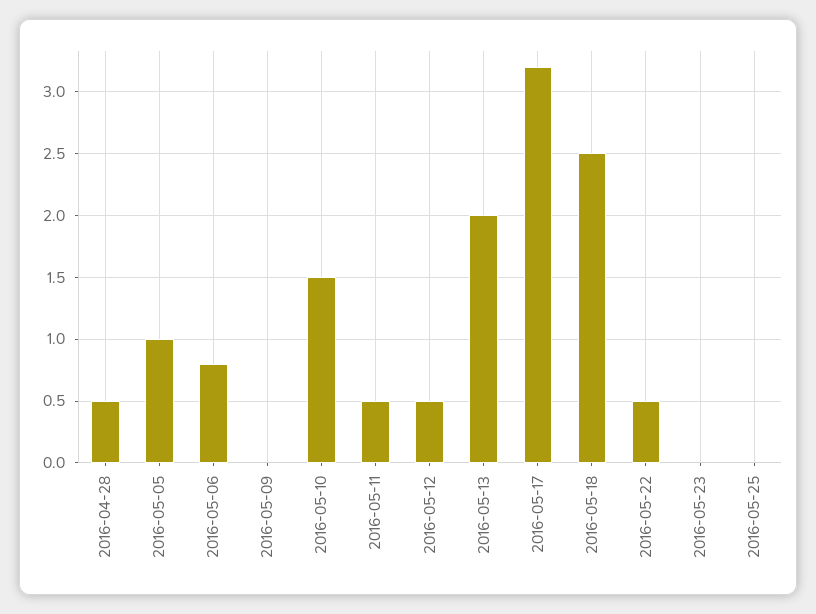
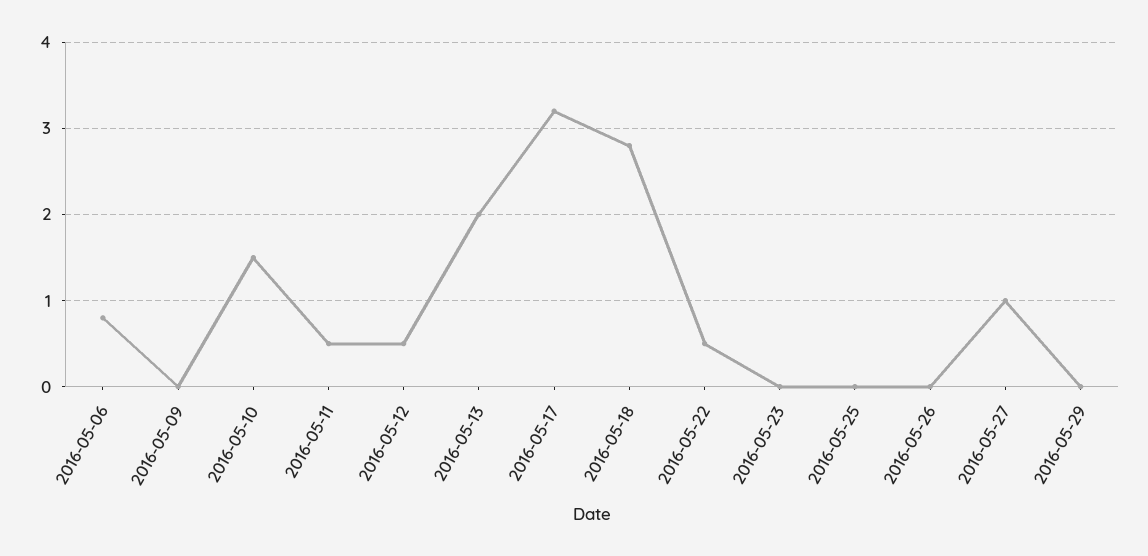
2016-04-28: 0.5 -> none
2016-05-05: 1 -> none
2016-05-18: 2.5 -> 2.8
2016-05-26: none -> 0
2016-05-27: none -> 1
2016-05-29: none -> 0

